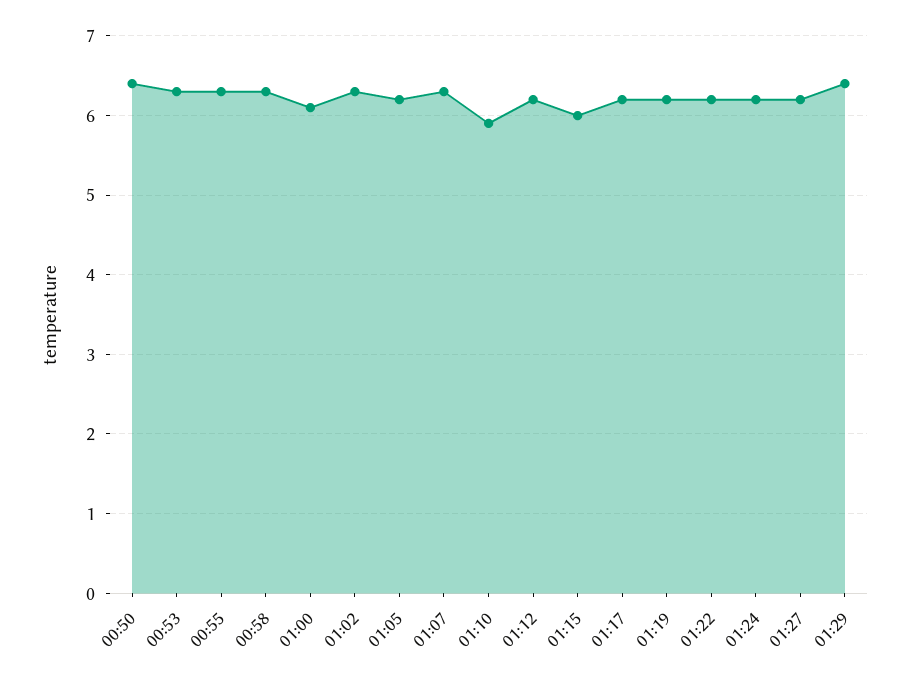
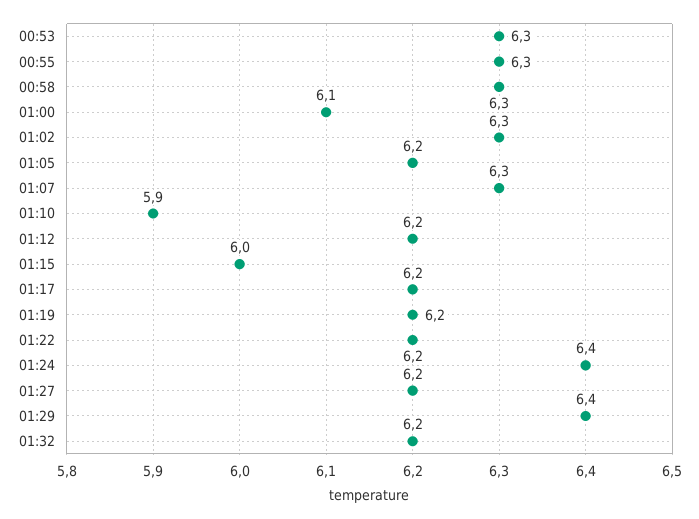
00:50: 6.4 -> none
01:24: 6.2 -> 6.4
01:32: none -> 6.2

